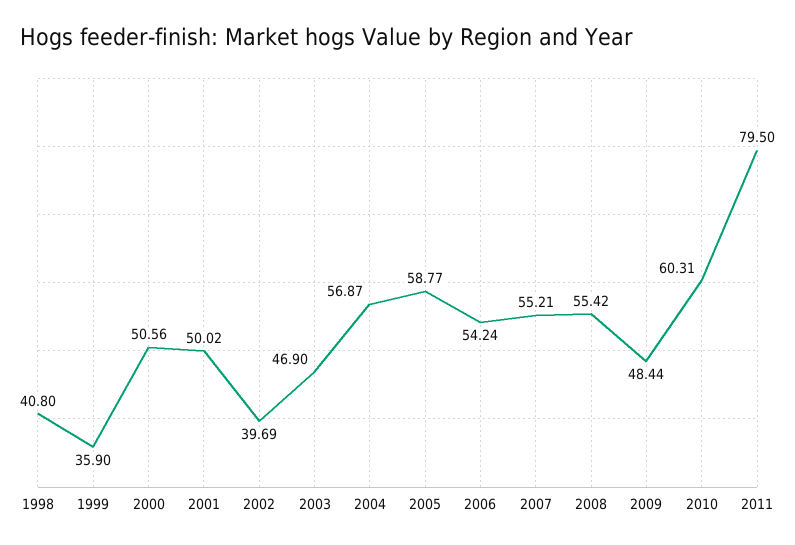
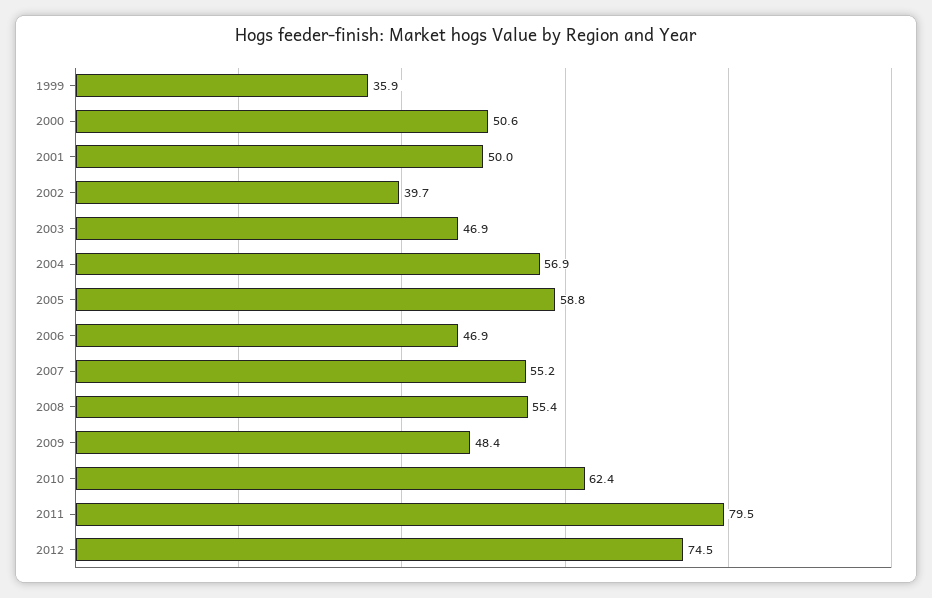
1998: 40.8 -> none
2006: 54.24 -> 46.9
2010: 60.31 -> 62.4
2012: none -> 74.5

